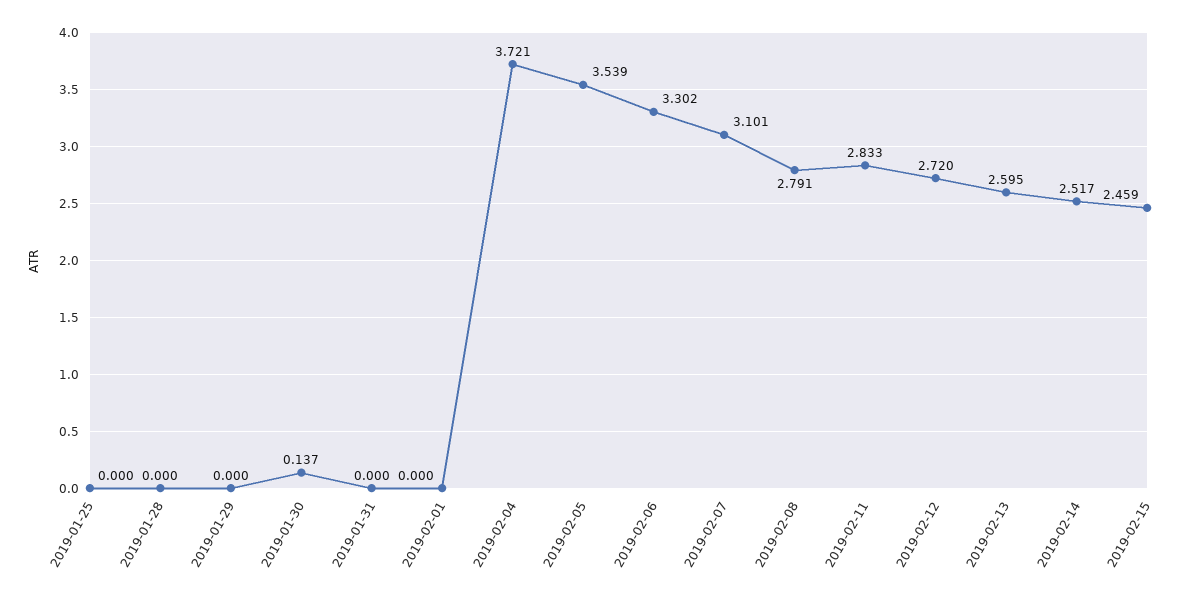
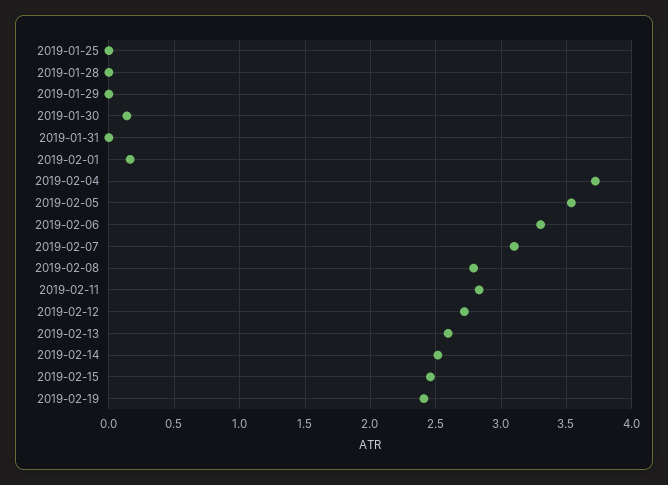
2019-02-01: 0 -> 0.15
2019-02-19: none -> 2.4

